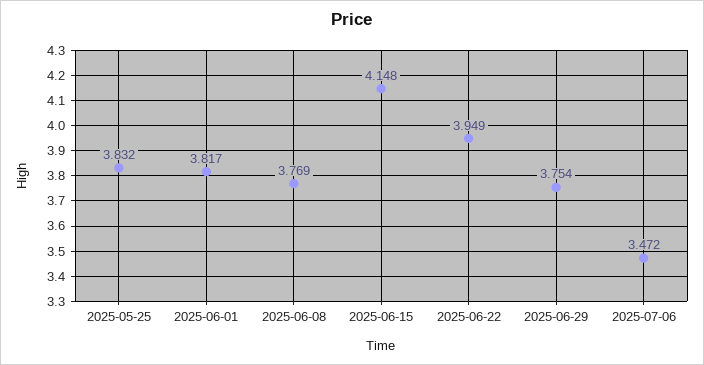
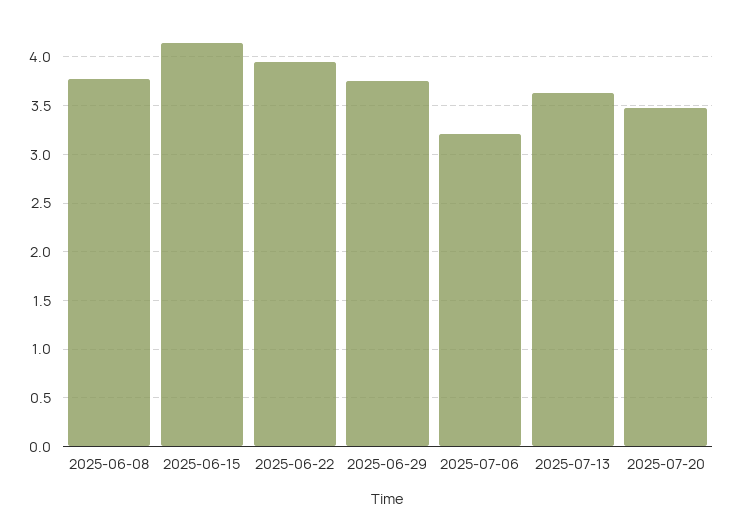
2025-05-25: 3.832 -> none
2025-06-01: 3.817 -> none
2025-07-06: 3.472 -> 3.2
2025-07-13: none -> 3.6
2025-07-20: none -> 3.5

